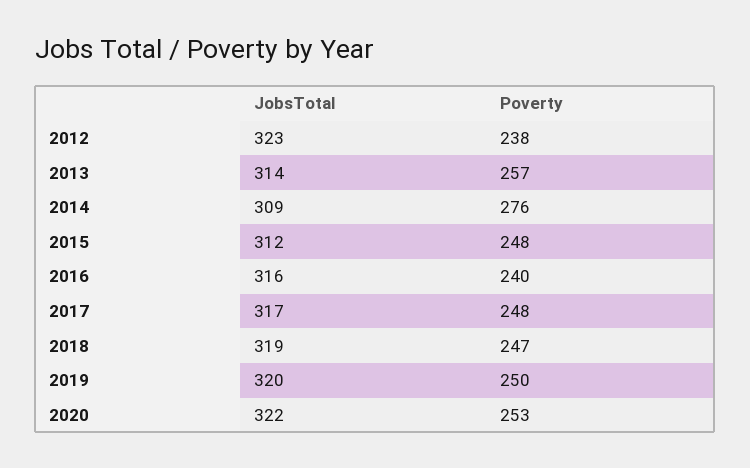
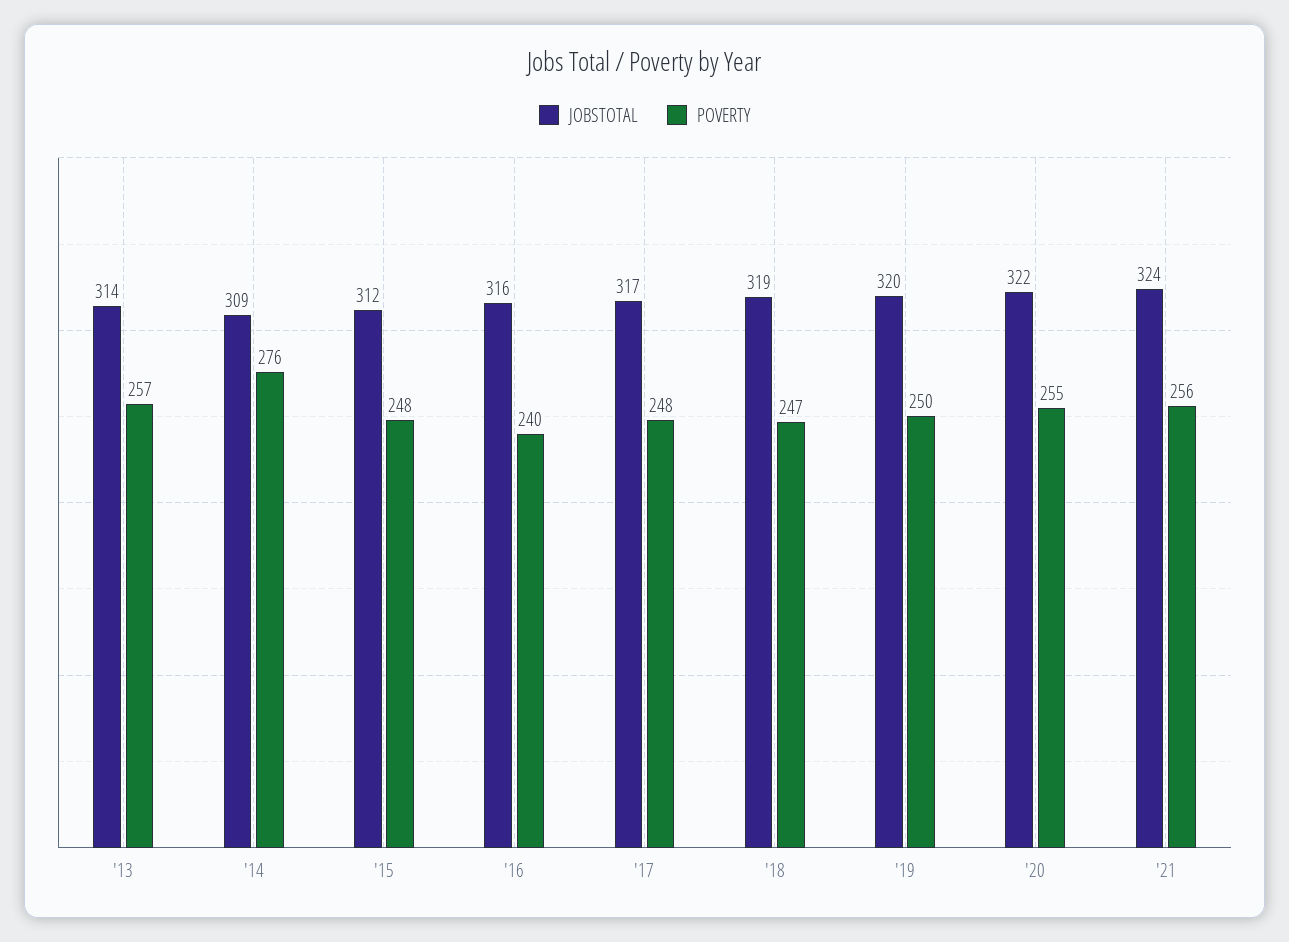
JobsTotal, 2012: 323 -> none
Poverty, 2012: 238 -> none
Poverty, 2020: 253 -> 255
JobsTotal, '21: none -> 324
Poverty, '21: none -> 256

